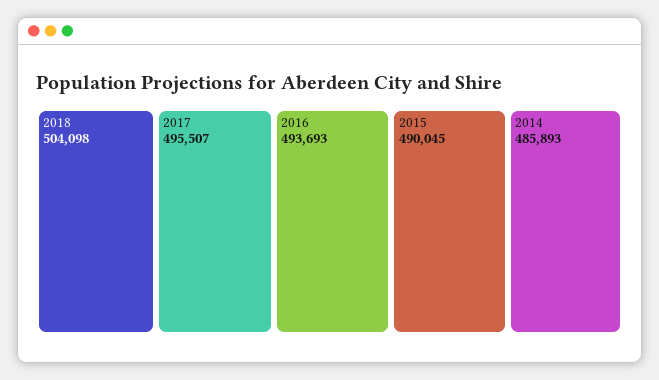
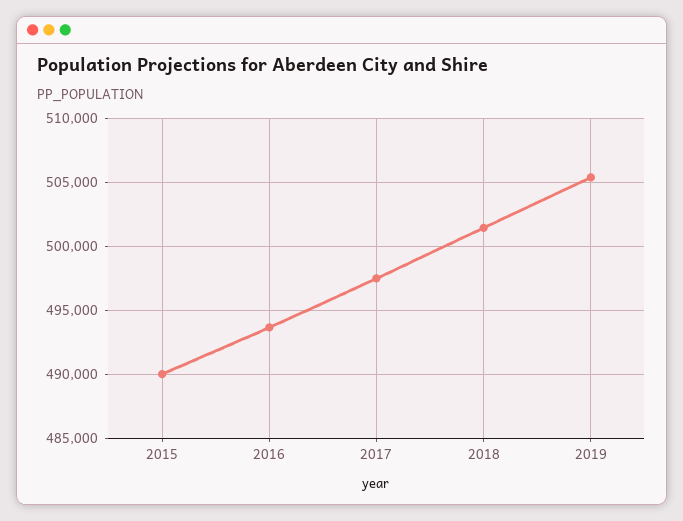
2018: 504098 -> 501500
2017: 495507 -> 497500
2014: 485893 -> none
2019: none -> 505500

